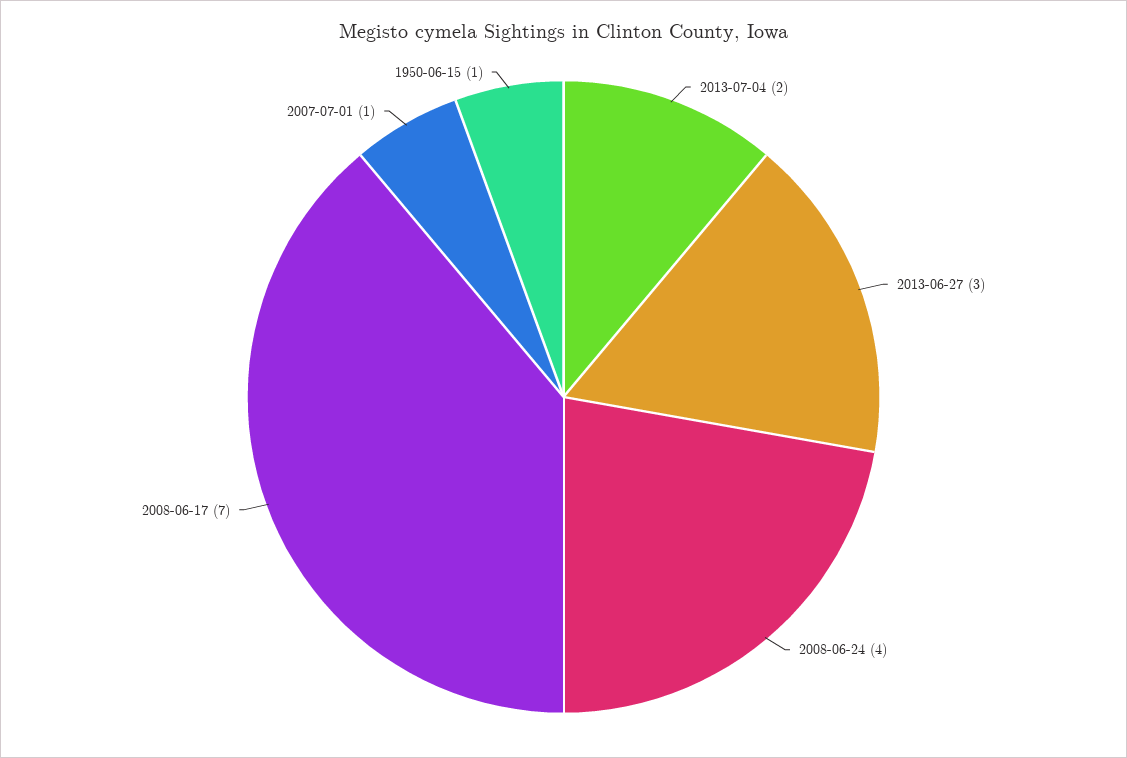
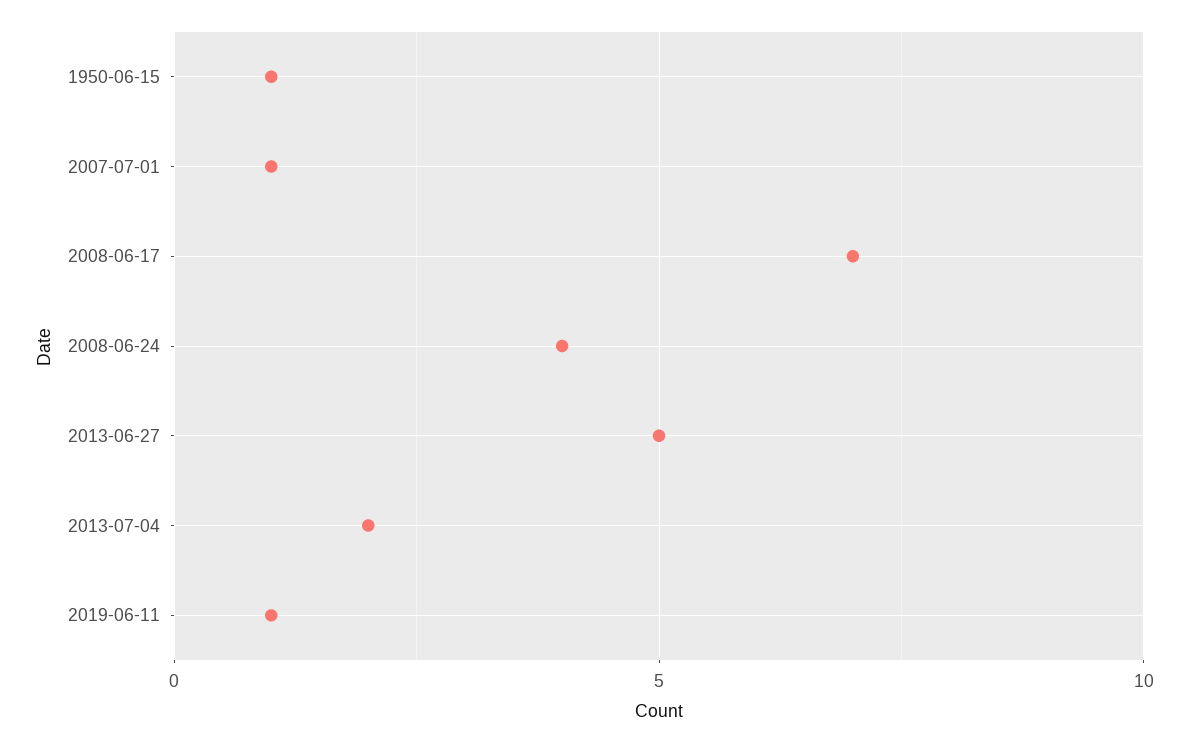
2013-06-27: 3 -> 5
2019-06-11: none -> 1

